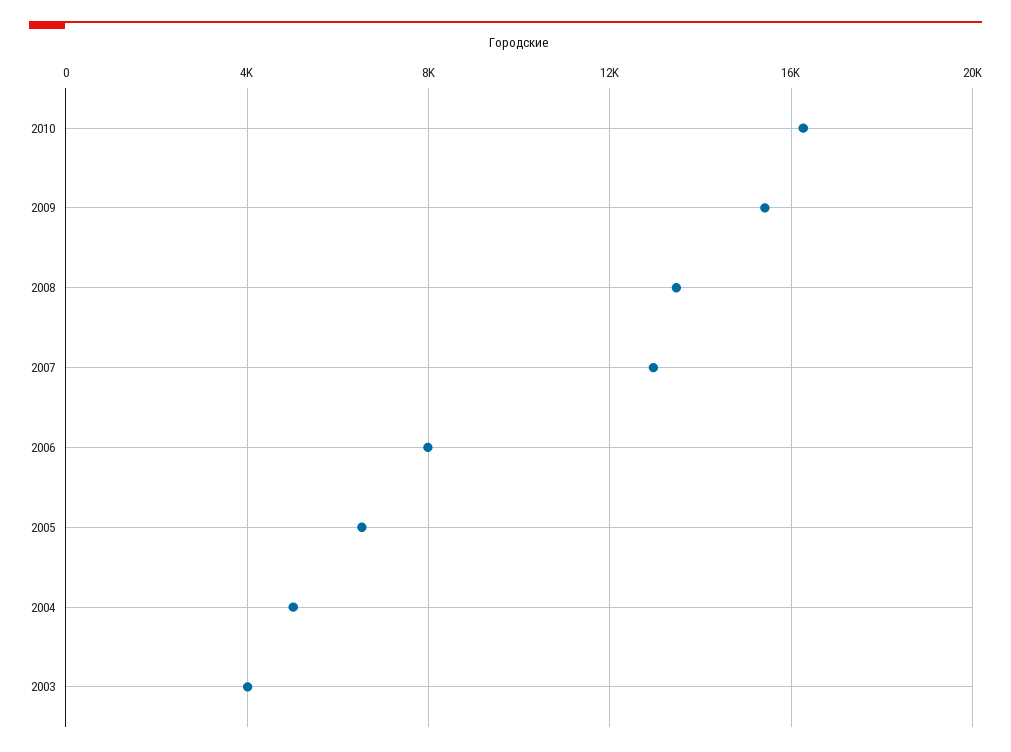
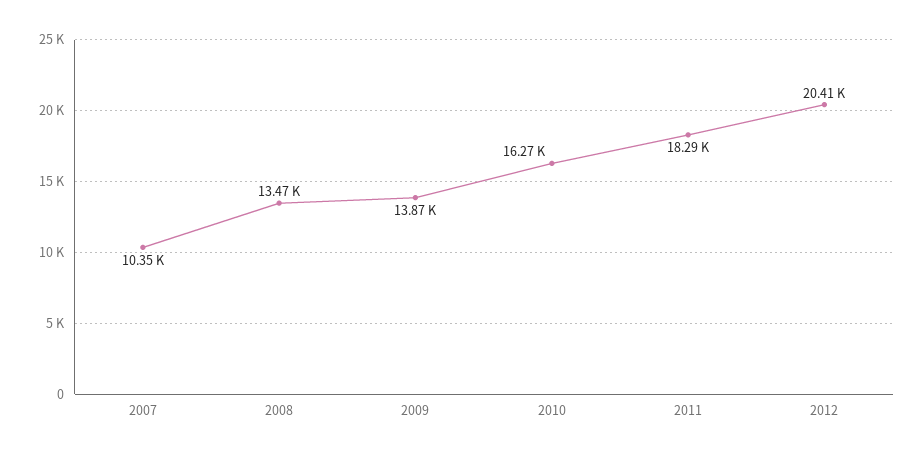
2009: 15500 -> 13870
2007: 13000 -> 10350
2006: 8000 -> none
2005: 6500 -> none
2004: 5000 -> none
2003: 4000 -> none
2011: none -> 18290
2012: none -> 20410

